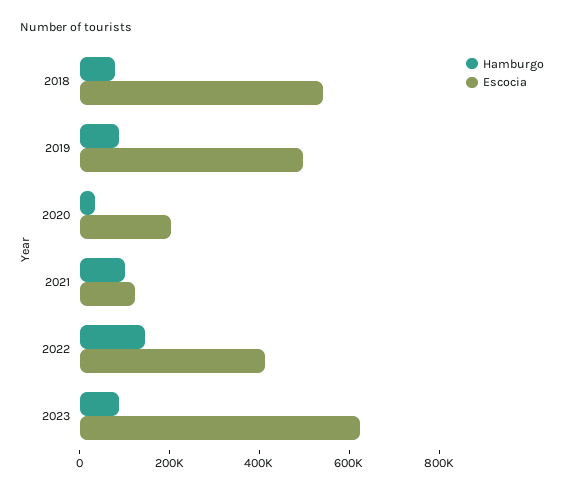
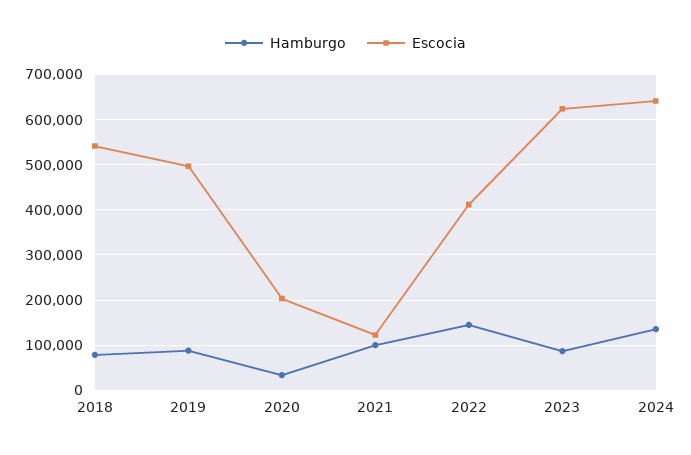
Hamburgo, 2024: none -> 140000
Escocia, 2024: none -> 640000

